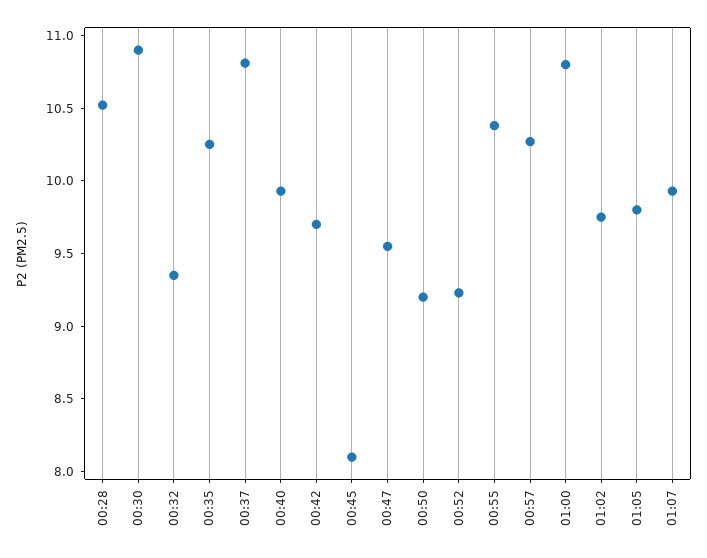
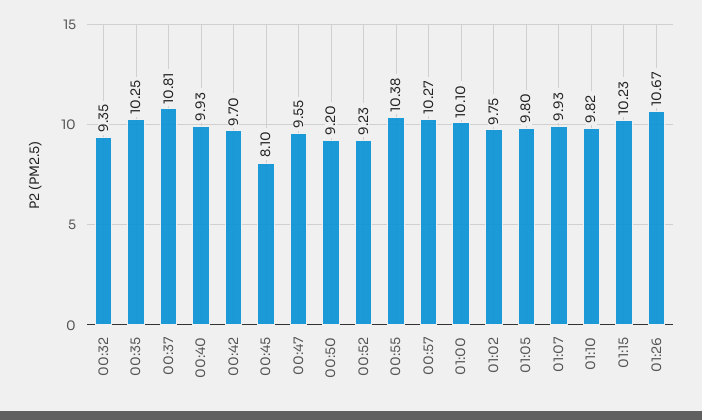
00:28: 10.5 -> none
00:30: 10.9 -> none
01:00: 10.8 -> 10.1
01:10: none -> 9.82
01:15: none -> 10.23
01:26: none -> 10.67

